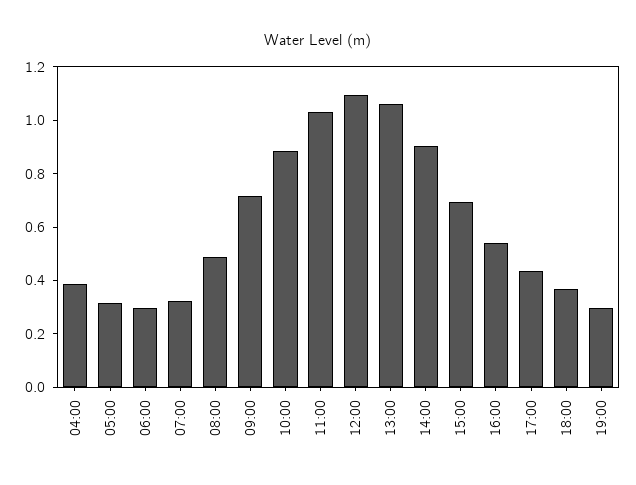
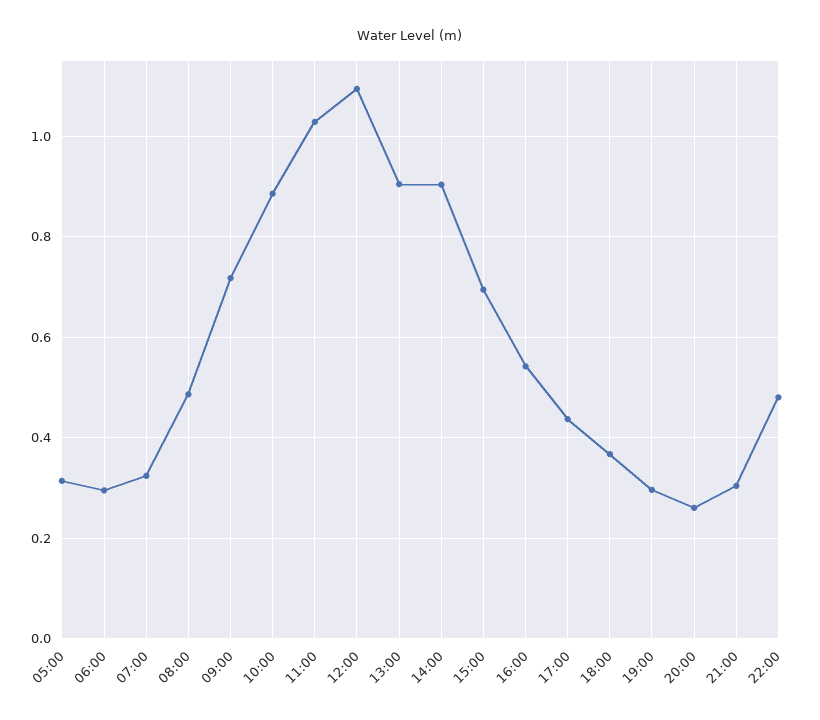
04:00: 0.4 -> none
13:00: 1.05 -> 0.9
20:00: none -> 0.26
21:00: none -> 0.3
22:00: none -> 0.48

